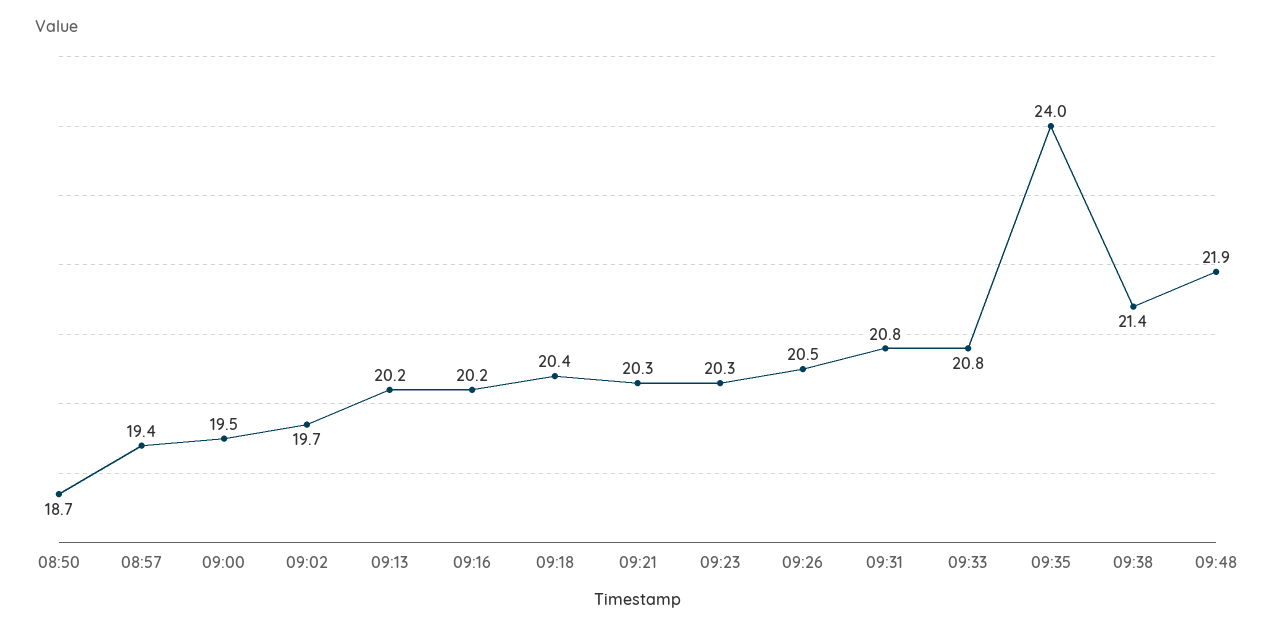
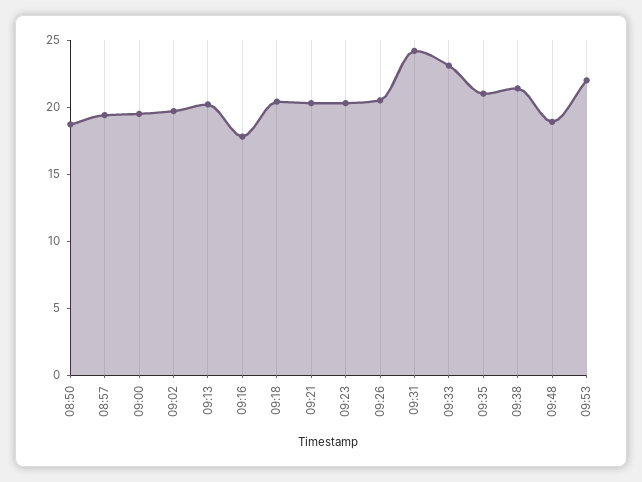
09:16: 20.2 -> 18
09:31: 20.8 -> 24
09:33: 20.8 -> 23
09:35: 24 -> 21
09:48: 21.9 -> 19
09:53: none -> 22

